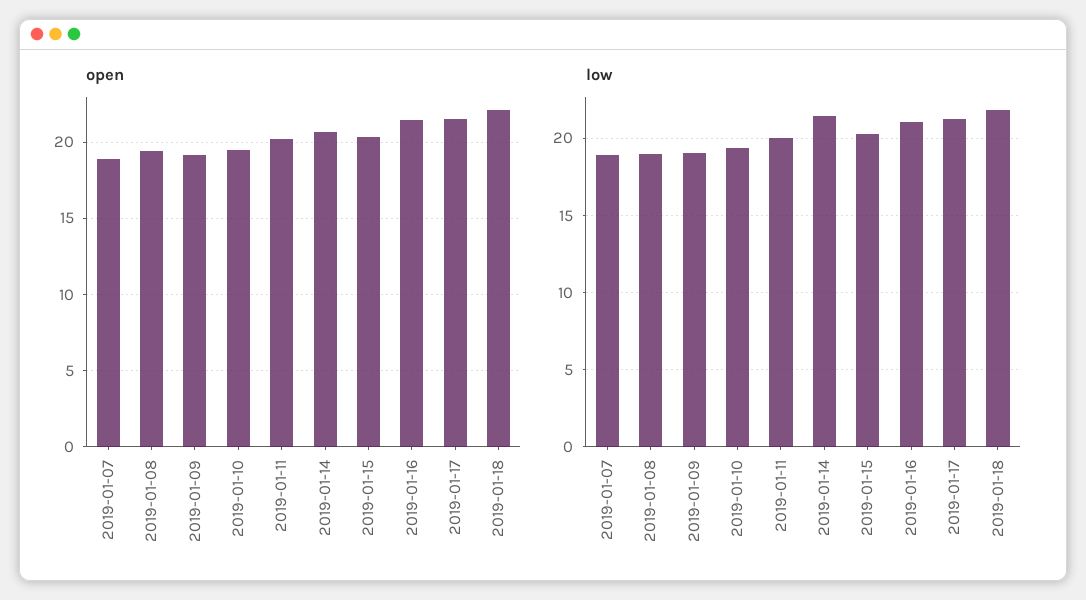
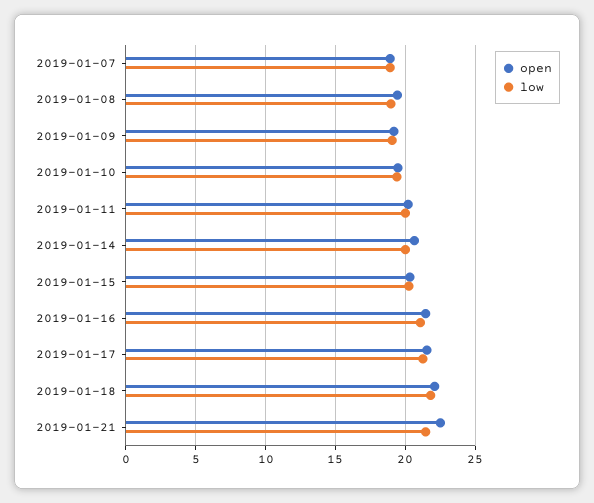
low, 2019-01-14: 21.5 -> 20
open, 2019-01-21: none -> 22.5
low, 2019-01-21: none -> 21.5

